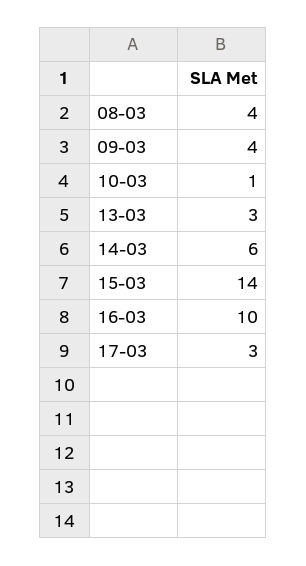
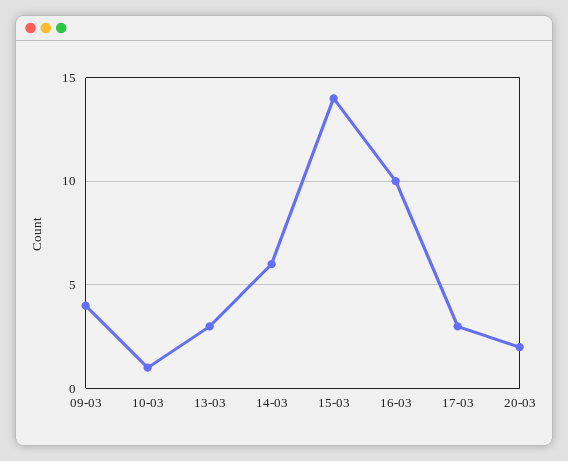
08-03: 4 -> none
20-03: none -> 2

